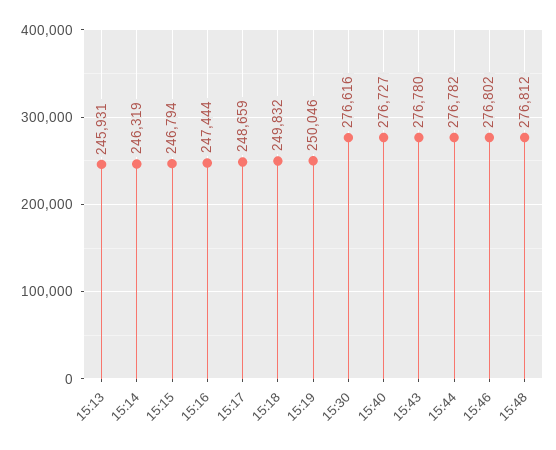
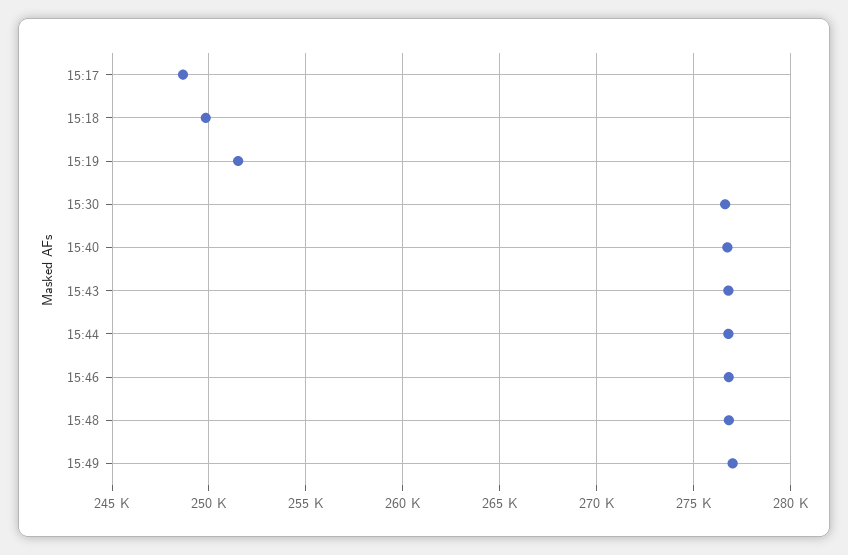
15:13: 245931 -> none
15:14: 246319 -> none
15:15: 246794 -> none
15:16: 247444 -> none
15:19: 250046 -> 251500
15:49: none -> 277000

